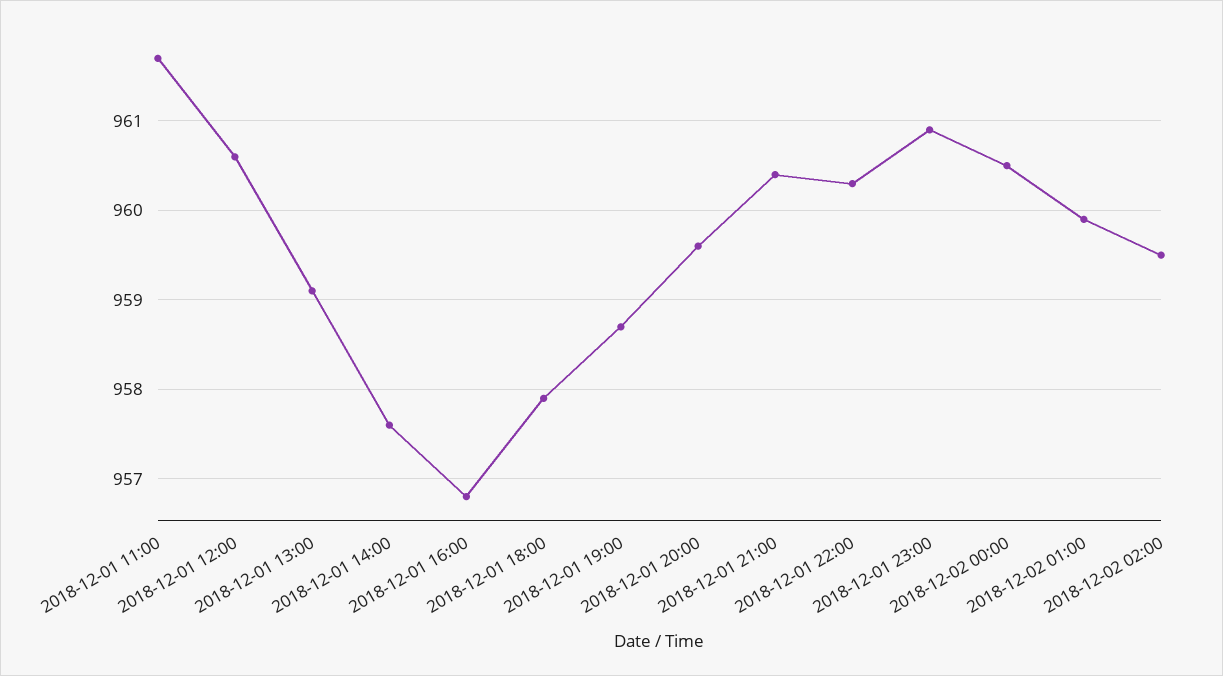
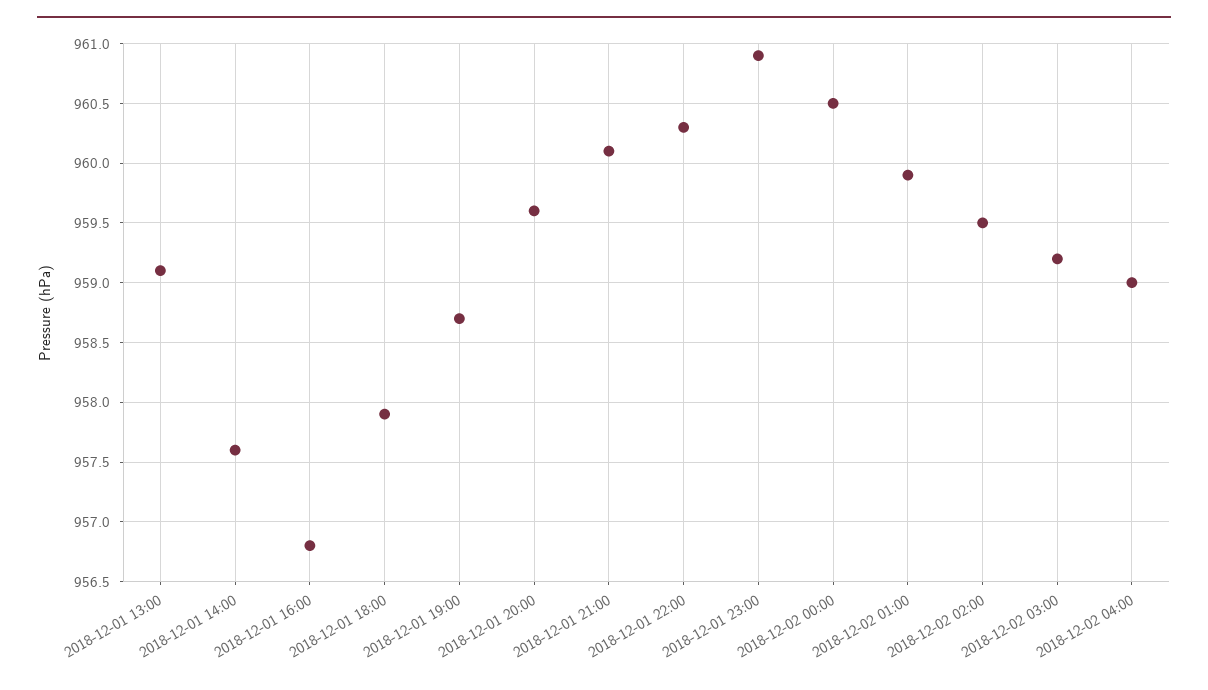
2018-12-01 11:00: 961.7 -> none
2018-12-01 12:00: 960.6 -> none
2018-12-01 21:00: 960.4 -> 960.1
2018-12-02 03:00: none -> 959.2
2018-12-02 04:00: none -> 959

